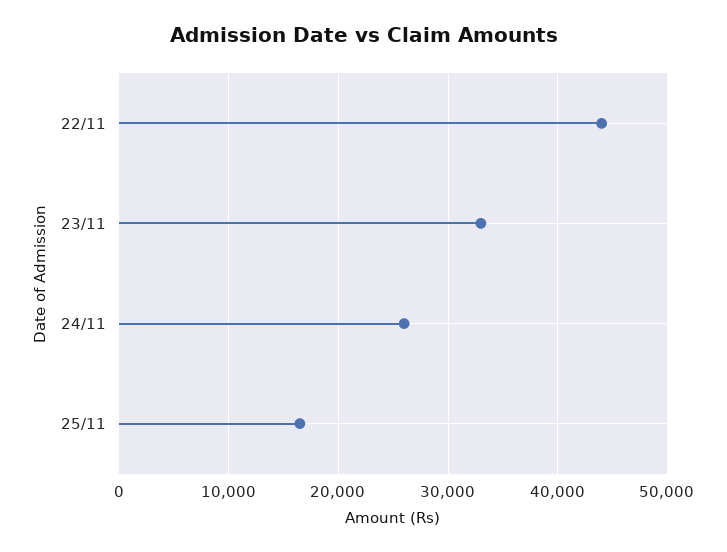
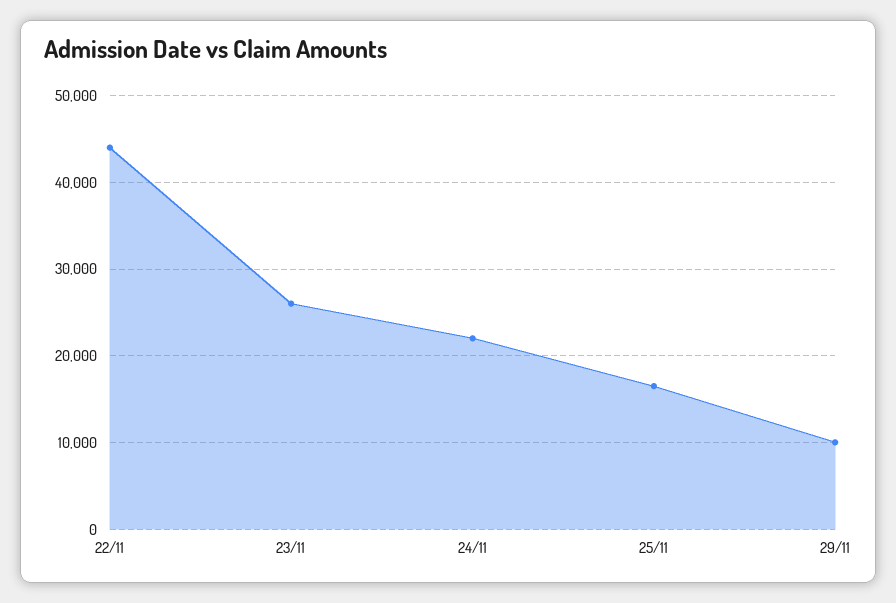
23/11: 33000 -> 26000
24/11: 26000 -> 22000
29/11: none -> 10000

